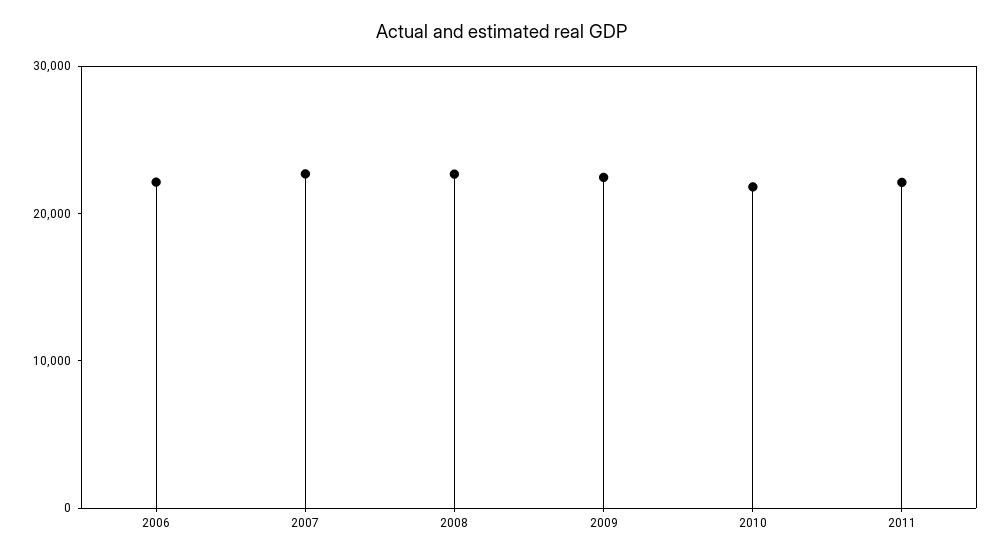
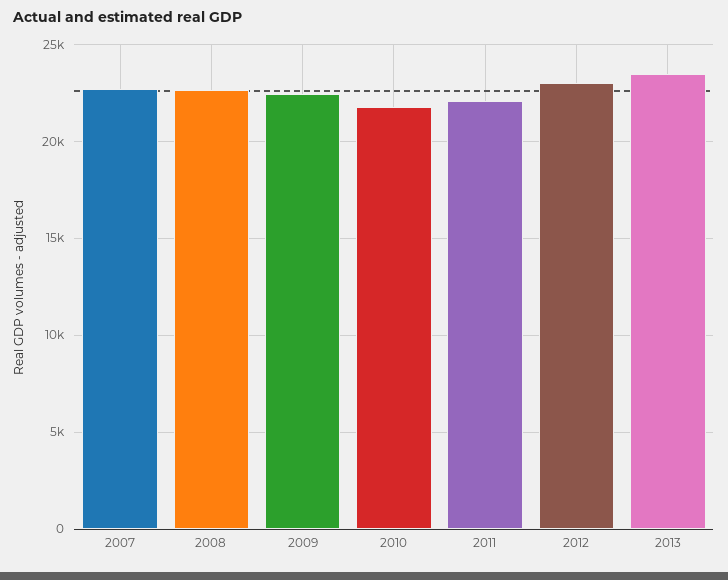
2006: 22000 -> none
2012: none -> 23000
2013: none -> 23500

